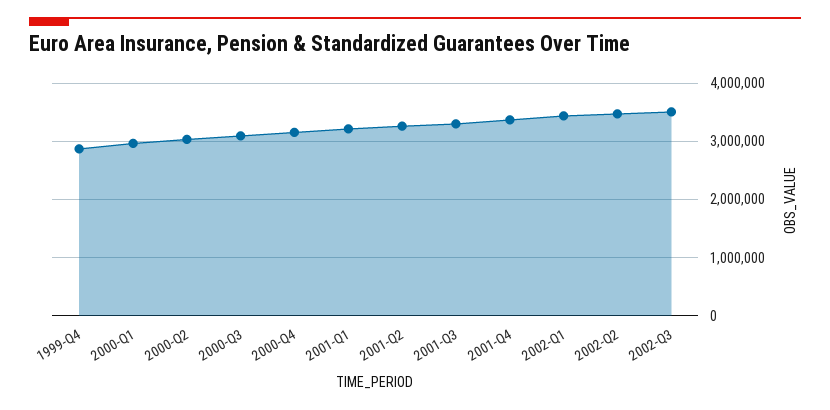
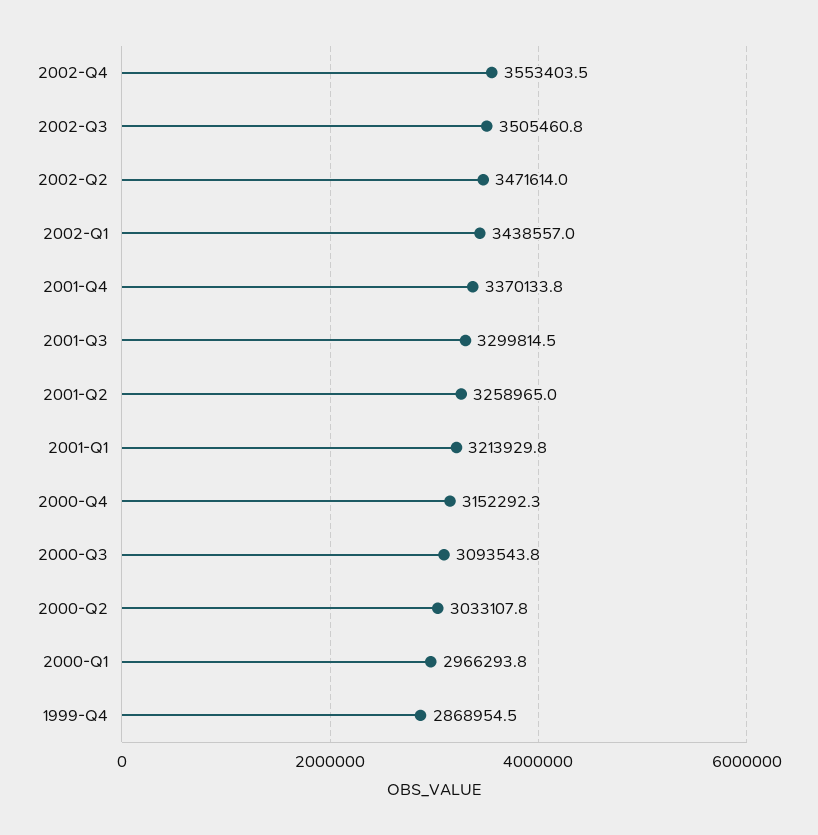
2002-Q4: none -> 3553403.5

